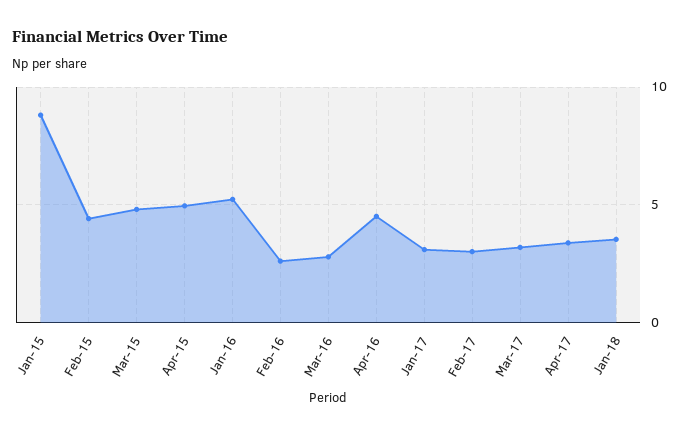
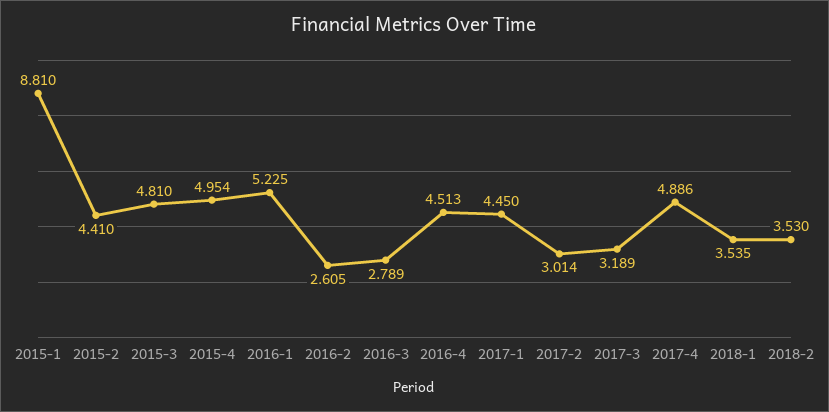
Jan-17: 3 -> 4.45
Apr-17: 3.5 -> 4.886
2018-2: none -> 3.53

